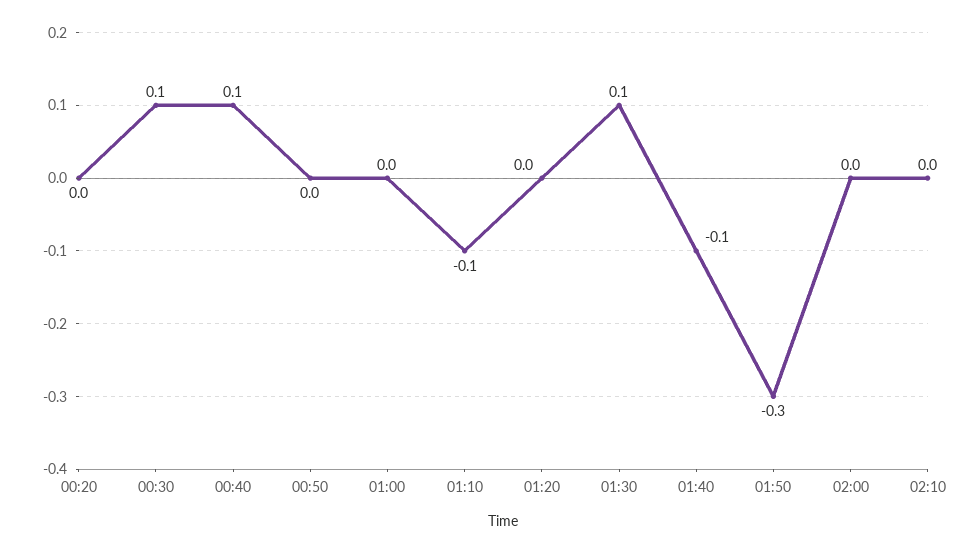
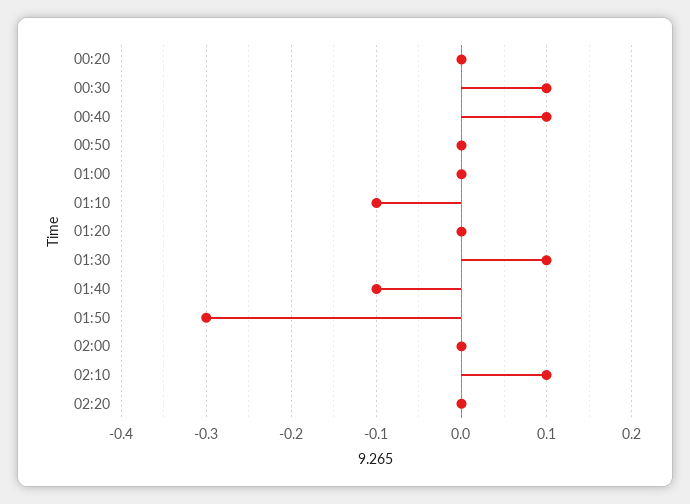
02:10: 0 -> 0.1
02:20: none -> 0

